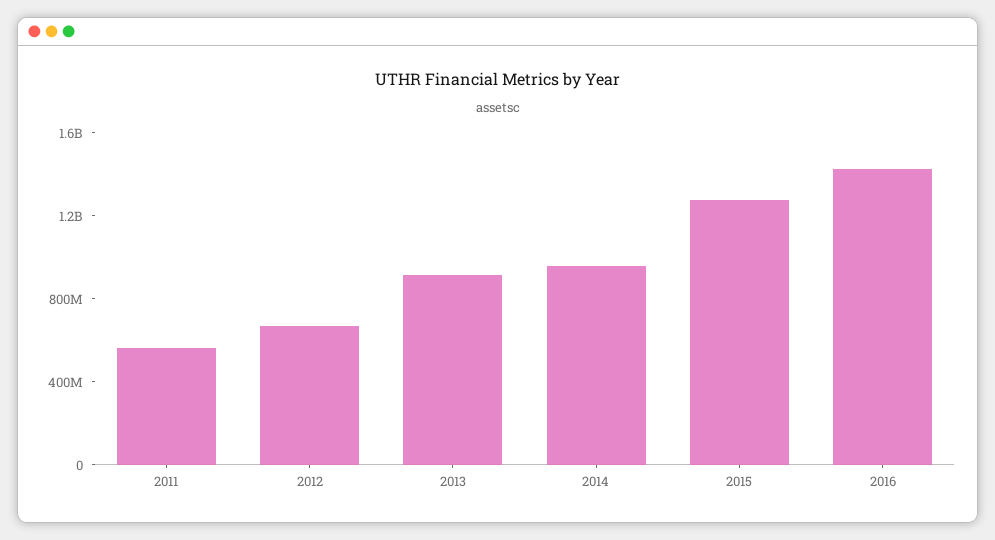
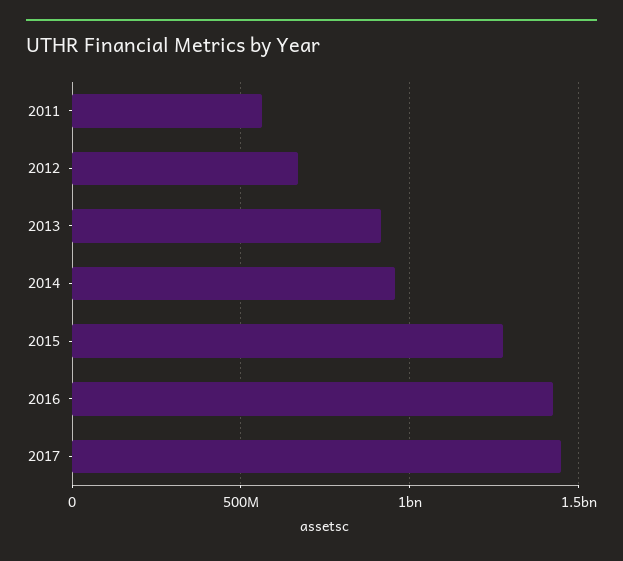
2017: none -> 1450000000

